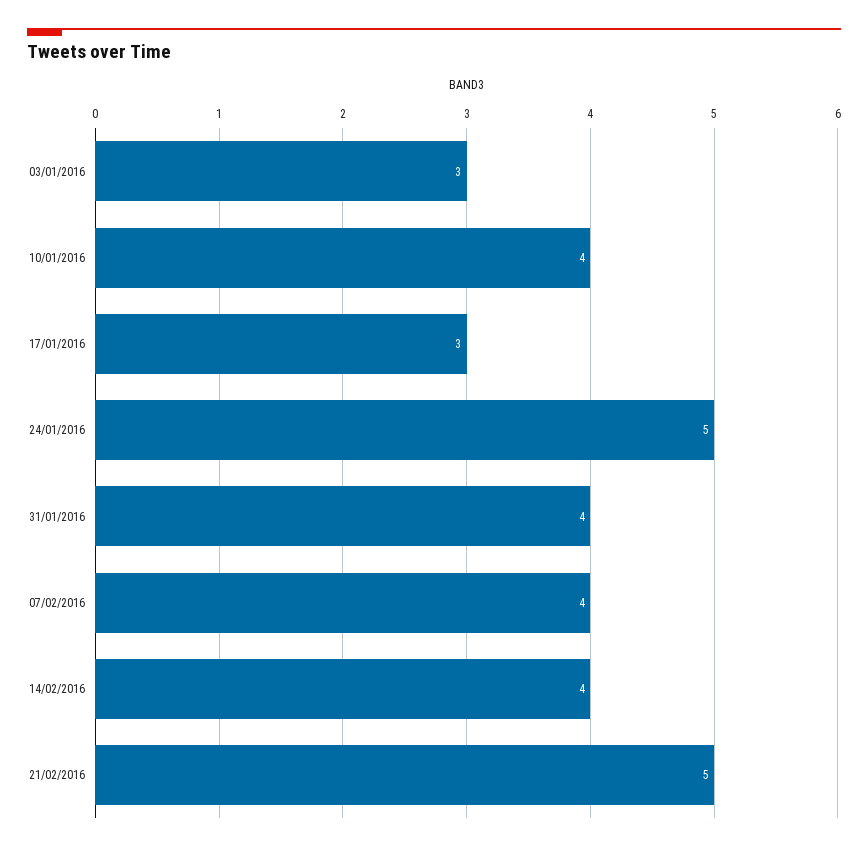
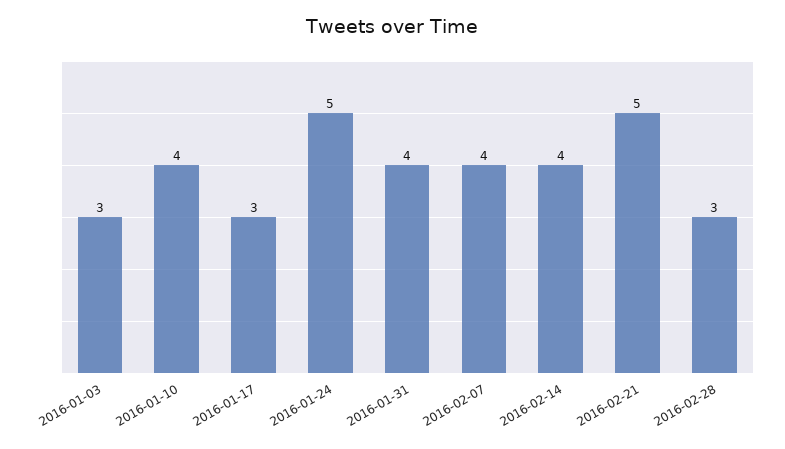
2016-02-28: none -> 3

